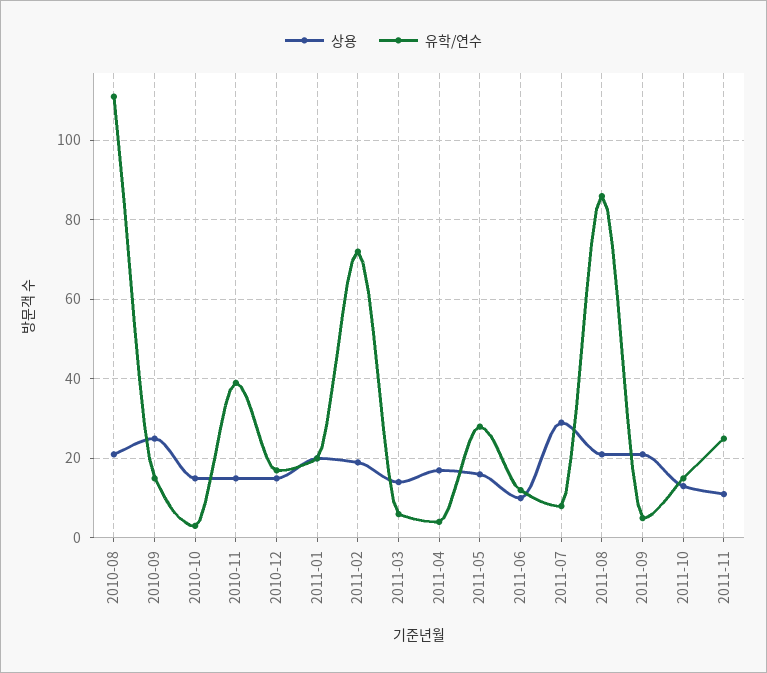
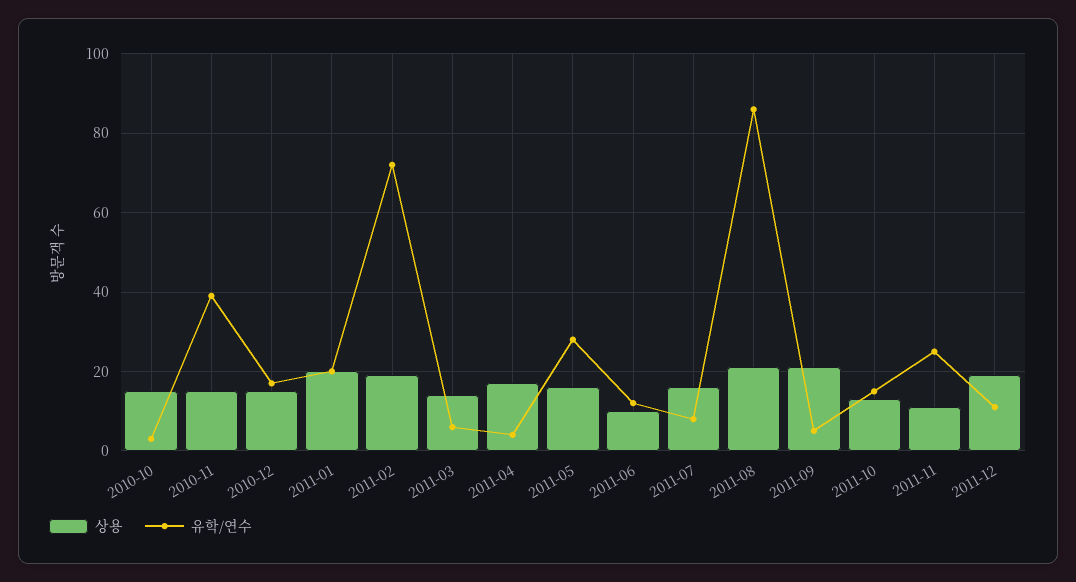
상용, 2010-08: 20 -> none
유학/연수, 2010-08: 110 -> none
상용, 2010-09: 25 -> none
유학/연수, 2010-09: 15 -> none
상용, 2011-07: 30 -> 15
상용, 2011-12: none -> 20
유학/연수, 2011-12: none -> 10

